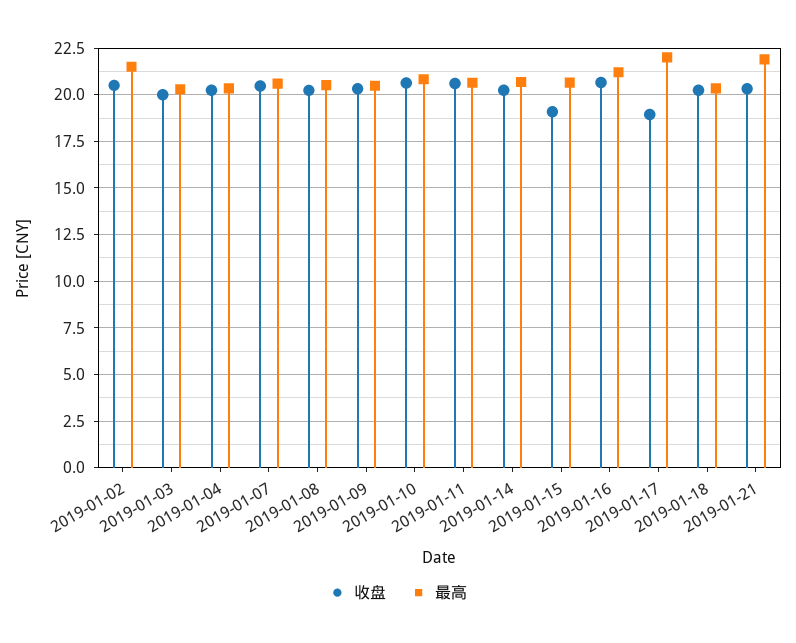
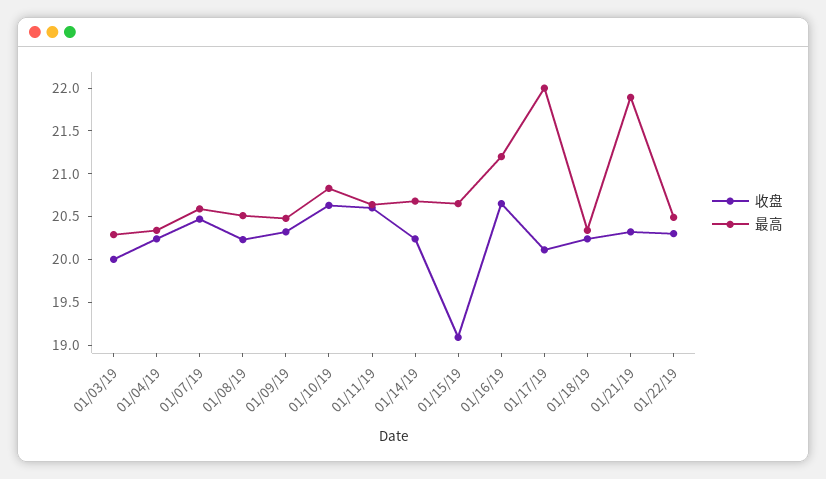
收盘, 2019-01-02: 20.5 -> none
最高, 2019-01-02: 21.5 -> none
收盘, 2019-01-17: 19 -> 20.1
收盘, 01/22/19: none -> 20.3
最高, 01/22/19: none -> 20.5

